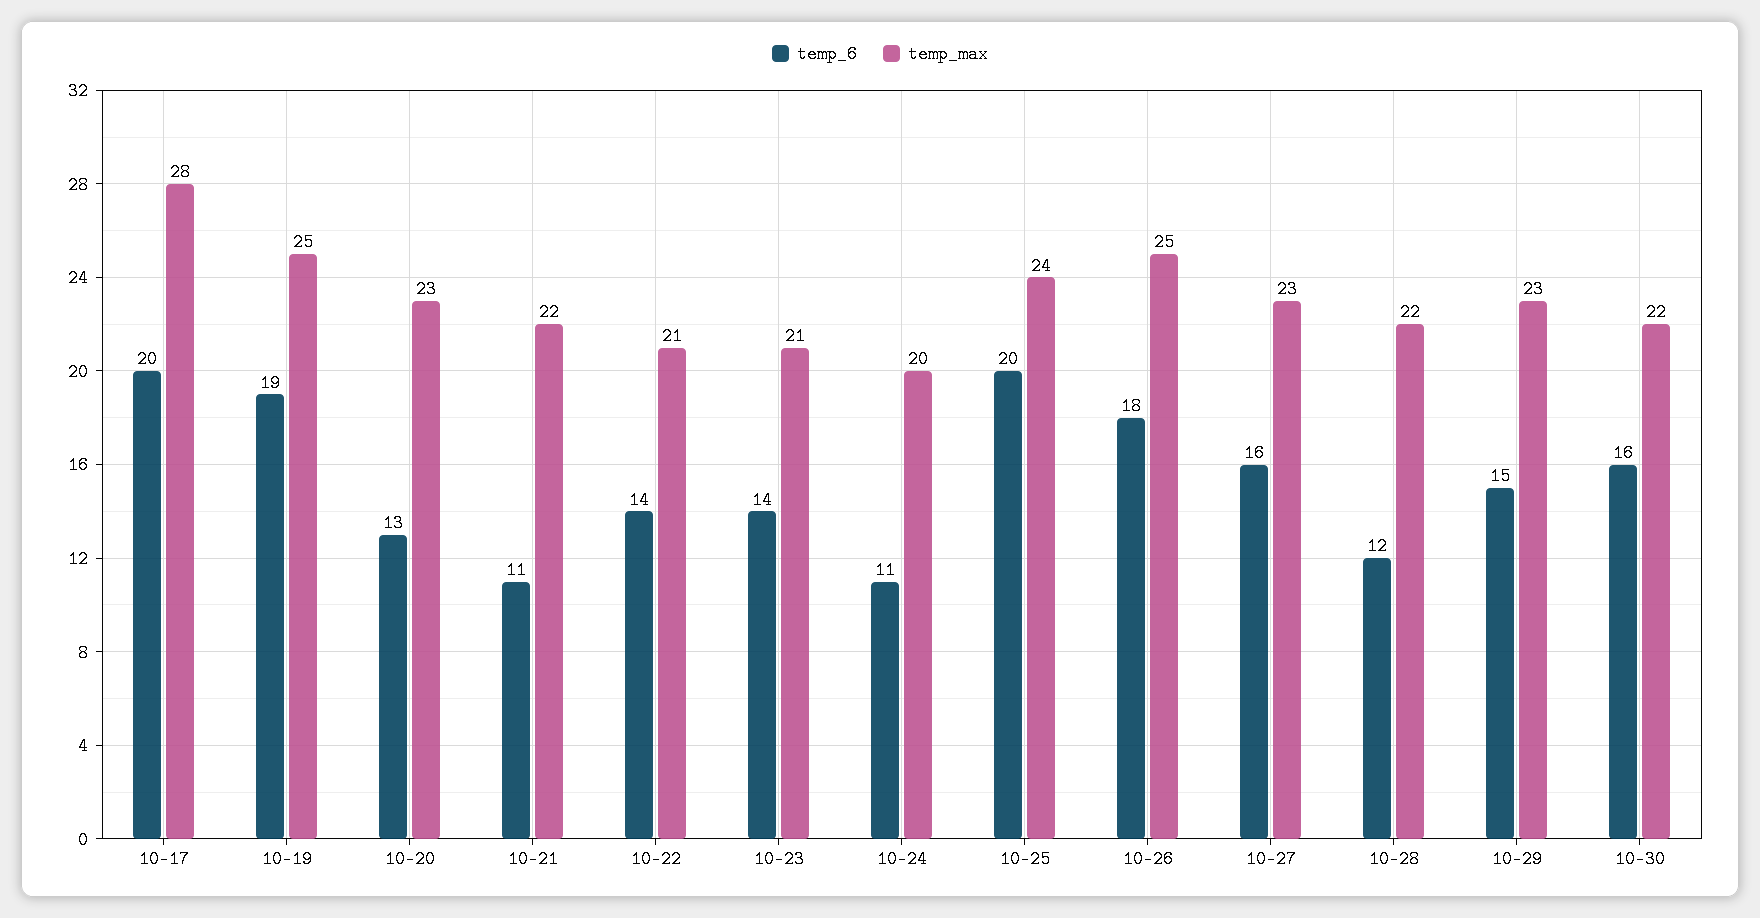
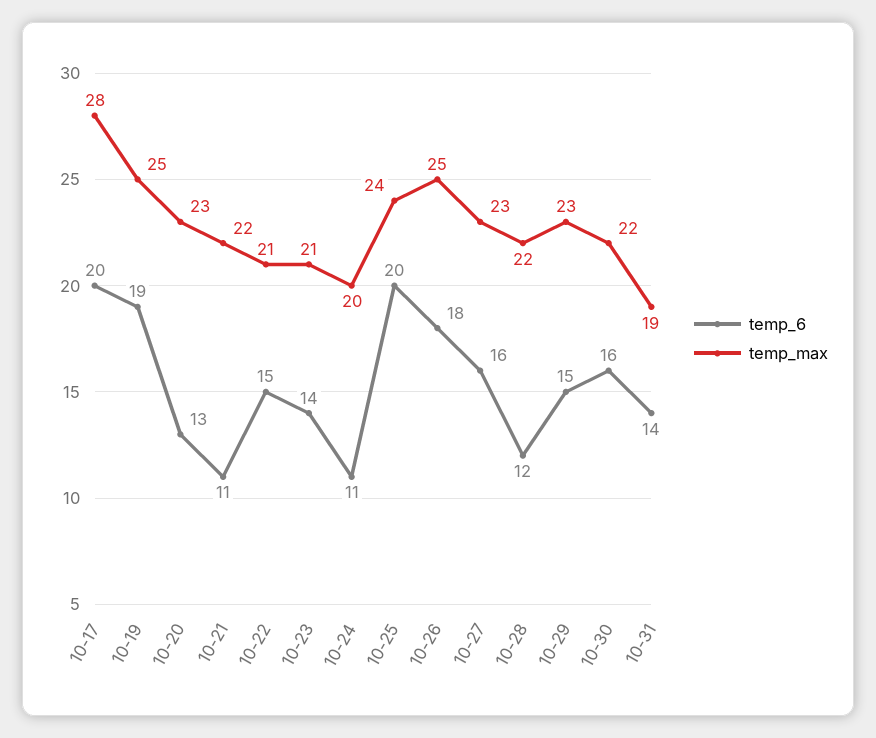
temp_6, 10-22: 14 -> 15
temp_6, 10-31: none -> 14
temp_max, 10-31: none -> 19

